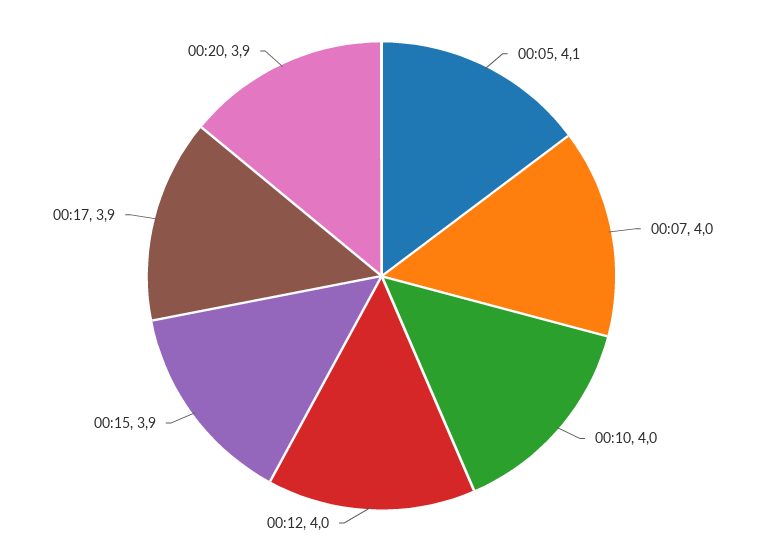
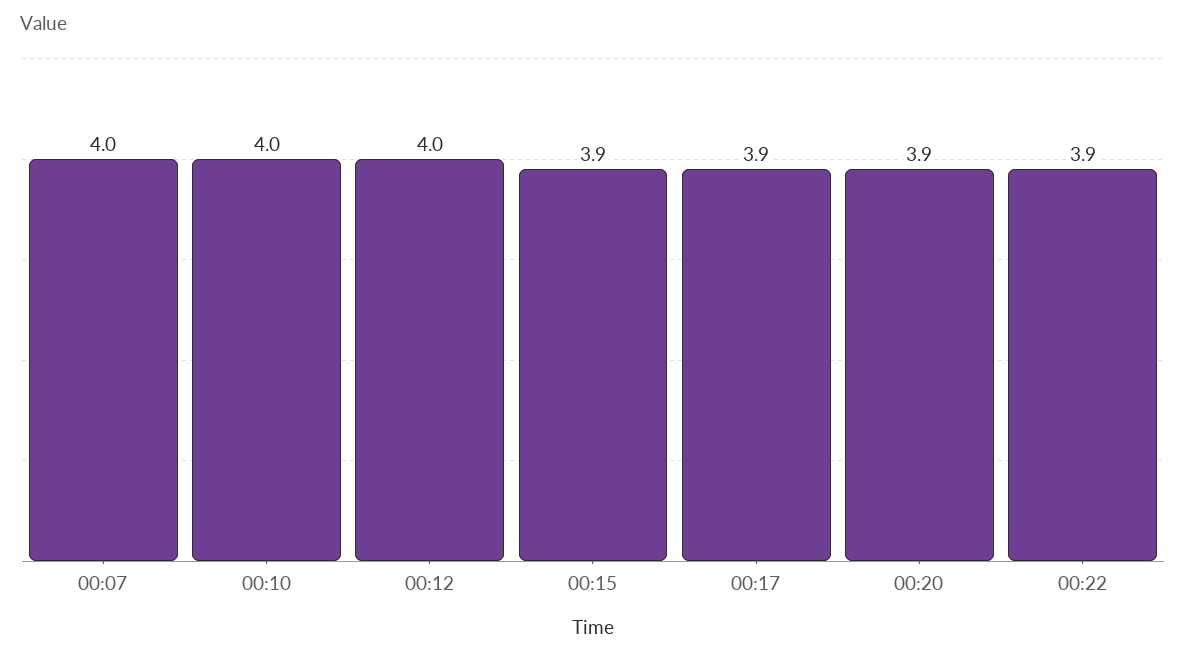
00:05: 4.1 -> none
00:22: none -> 3.9

